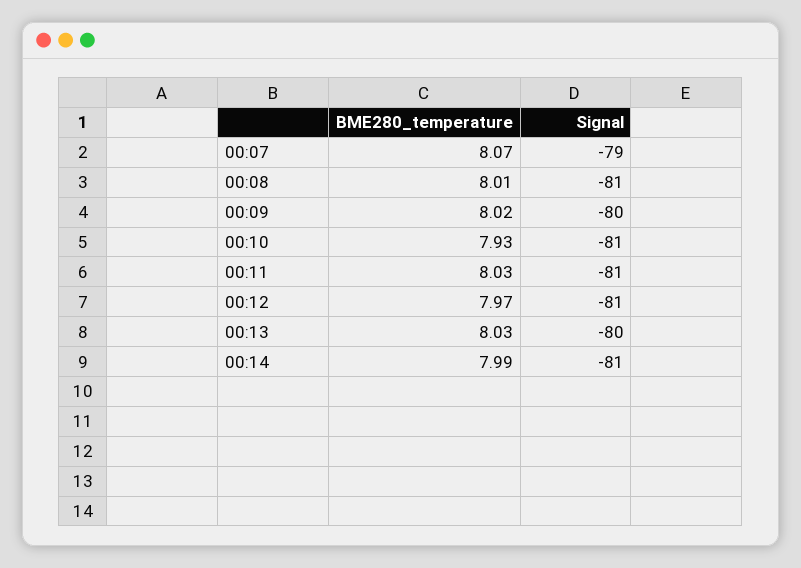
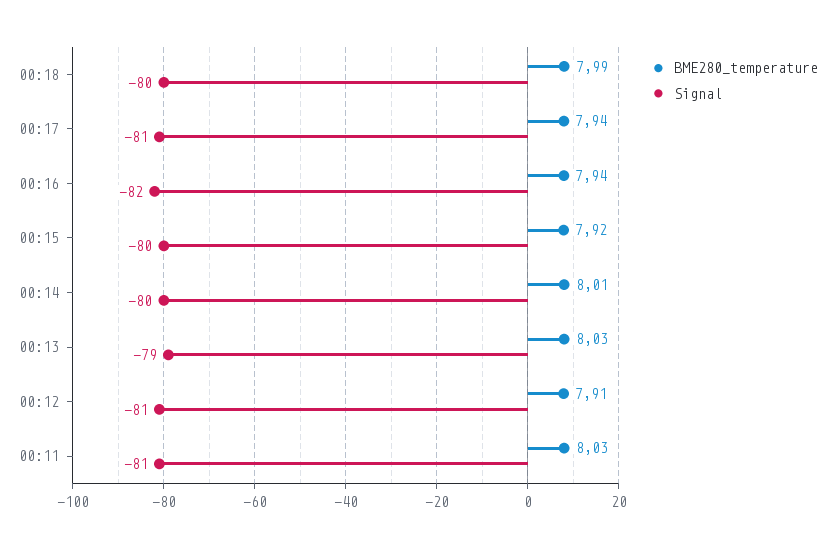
BME280_temperature, 00:07: 8.07 -> none
Signal, 00:07: -79 -> none
BME280_temperature, 00:08: 8.01 -> none
Signal, 00:08: -81 -> none
BME280_temperature, 00:09: 8.02 -> none
Signal, 00:09: -80 -> none
BME280_temperature, 00:10: 7.93 -> none
Signal, 00:10: -81 -> none
BME280_temperature, 00:12: 7.97 -> 7.91
Signal, 00:13: -80 -> -79
BME280_temperature, 00:14: 7.99 -> 8.01
Signal, 00:14: -81 -> -80
BME280_temperature, 00:18: none -> 7.99
Signal, 00:18: none -> -80
BME280_temperature, 00:17: none -> 7.94
Signal, 00:17: none -> -81
BME280_temperature, 00:16: none -> 7.94
Signal, 00:16: none -> -82
BME280_temperature, 00:15: none -> 7.92
Signal, 00:15: none -> -80

